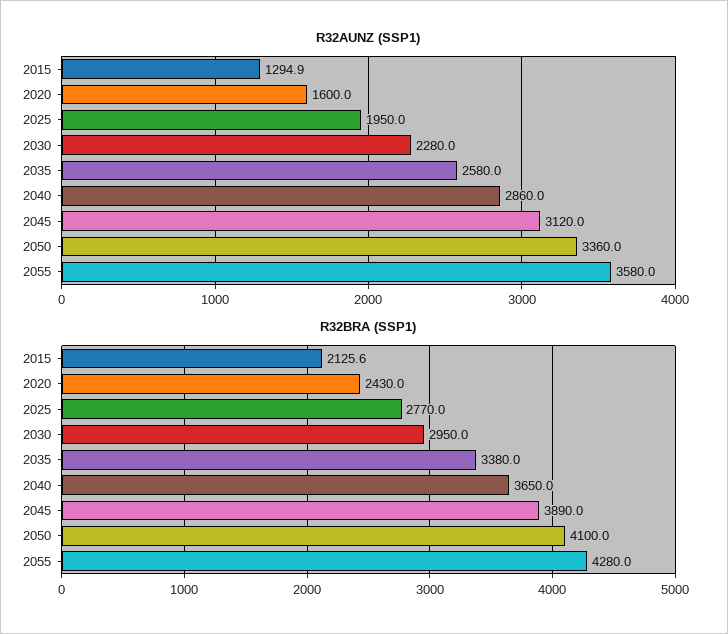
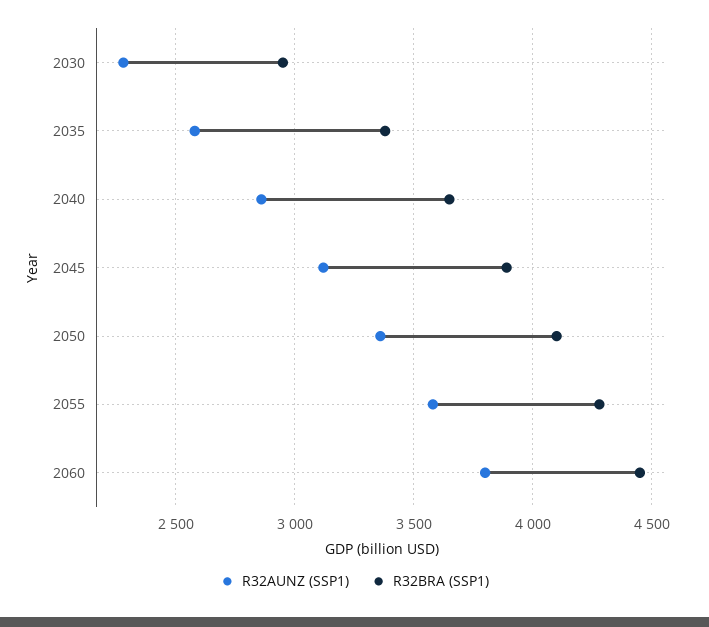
R32AUNZ (SSP1), 2015: 1294.9 -> none
R32AUNZ (SSP1), 2020: 1600 -> none
R32AUNZ (SSP1), 2025: 1950 -> none
R32BRA (SSP1), 2015: 2125.6 -> none
R32BRA (SSP1), 2020: 2430 -> none
R32BRA (SSP1), 2025: 2770 -> none
R32AUNZ (SSP1), 2060: none -> 3800
R32BRA (SSP1), 2060: none -> 4450

